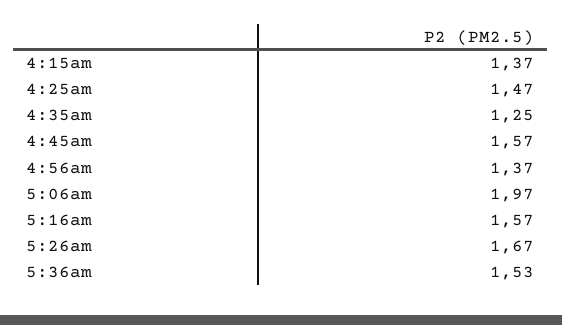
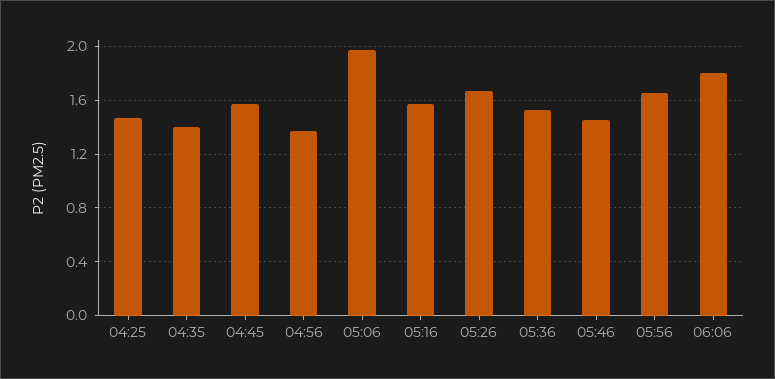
4:15am: 1.37 -> none
4:35am: 1.25 -> 1.4
05:46: none -> 1.45
05:56: none -> 1.65
06:06: none -> 1.8

